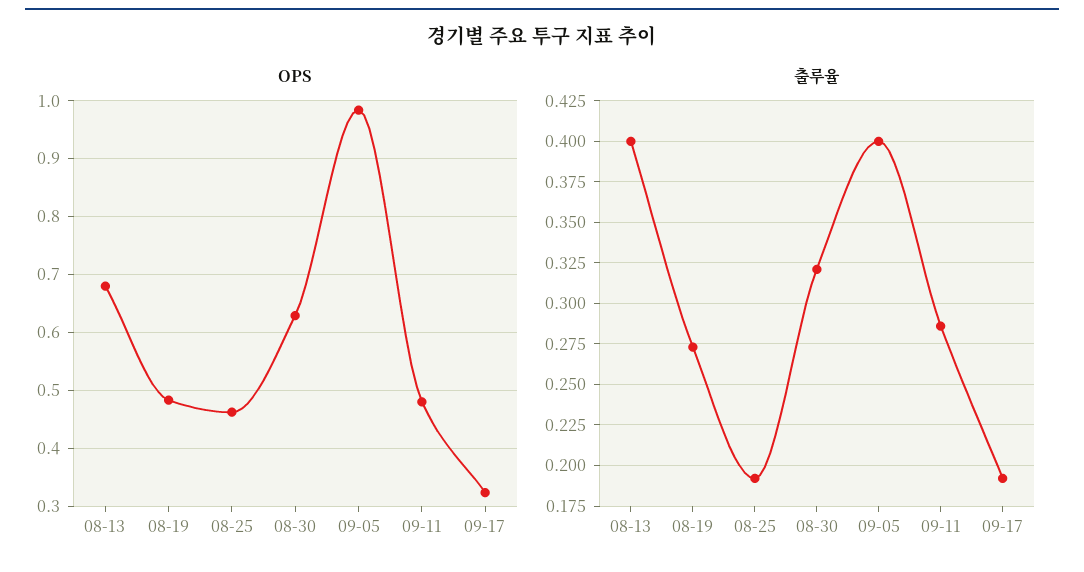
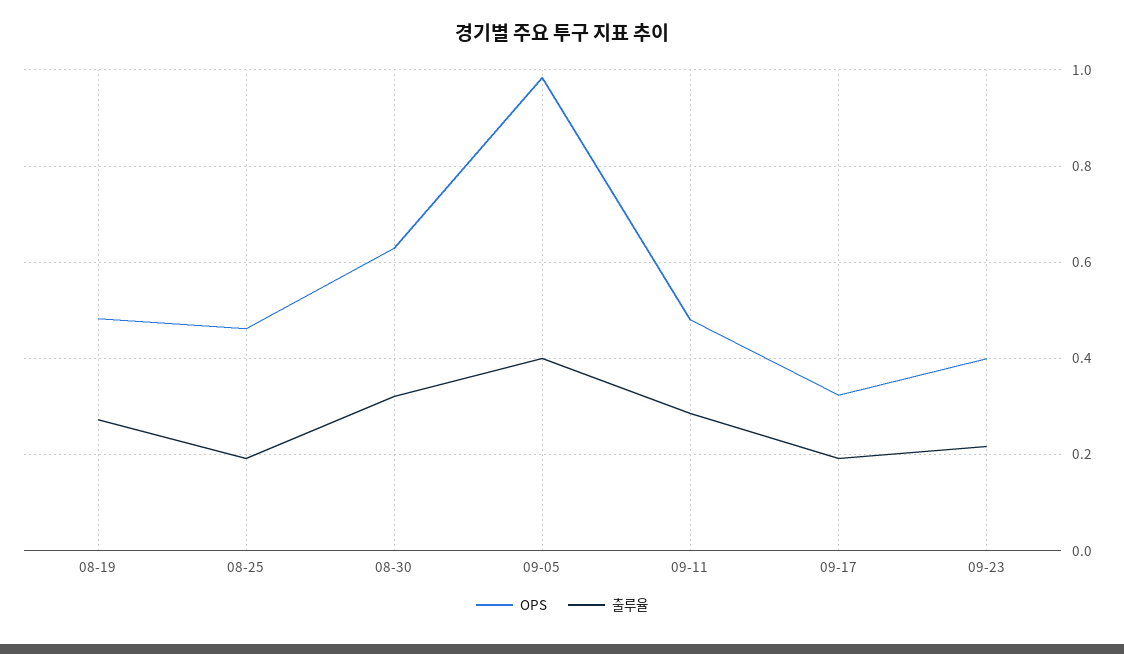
OPS, 08-13: 0.68 -> none
출루율, 08-13: 0.4 -> none
OPS, 09-23: none -> 0.4
출루율, 09-23: none -> 0.22

